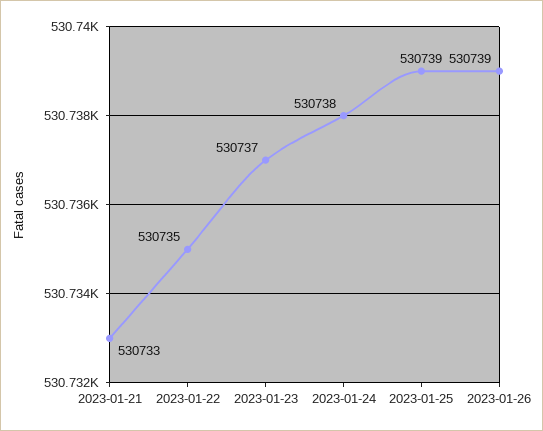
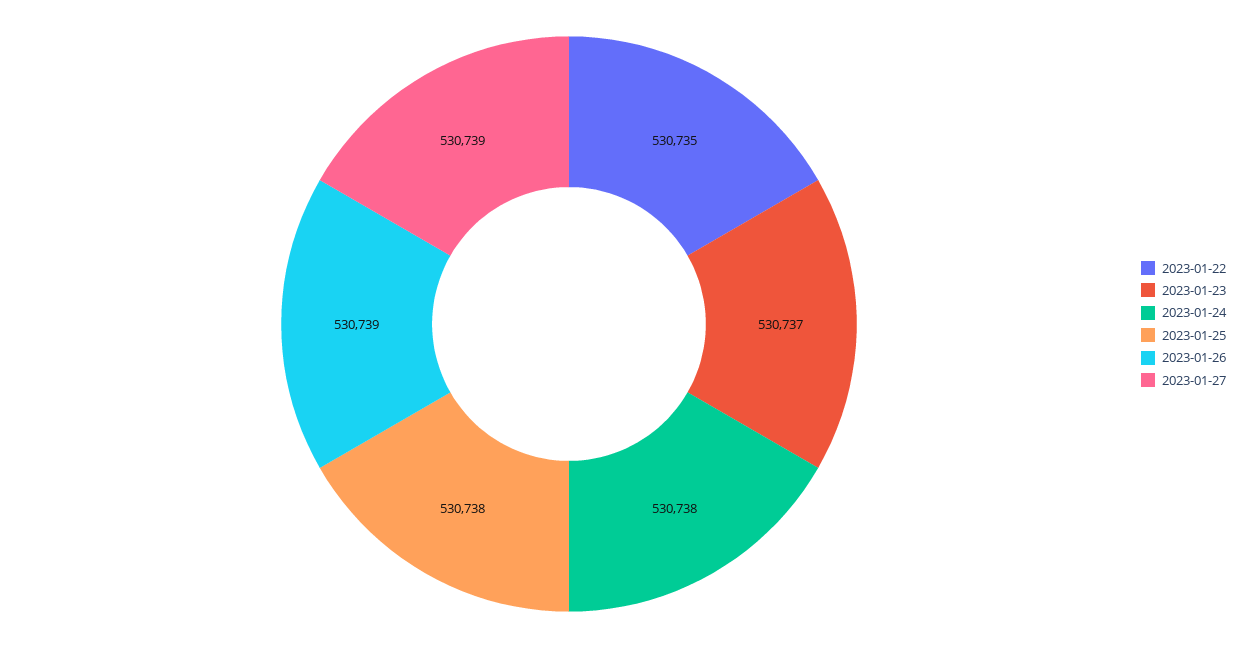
2023-01-21: 530733 -> none
2023-01-25: 530739 -> 530738
2023-01-27: none -> 530739

